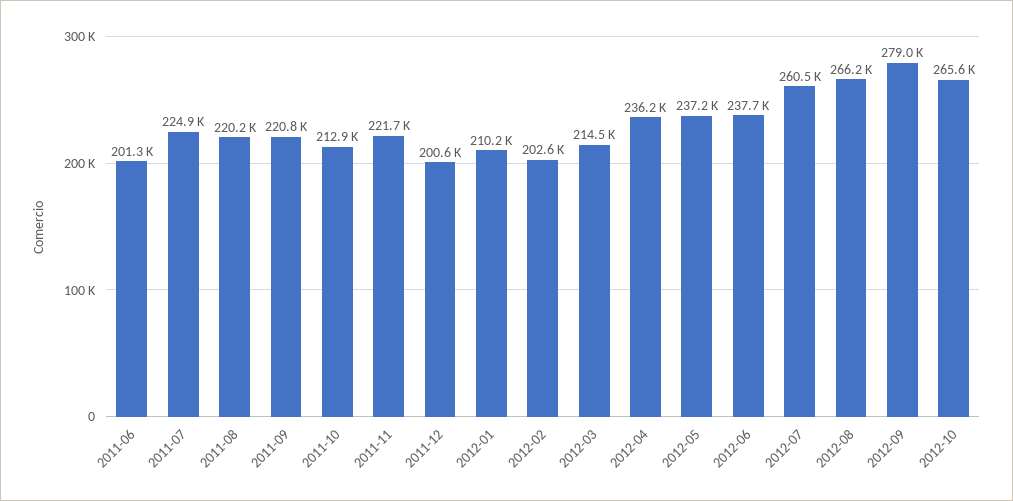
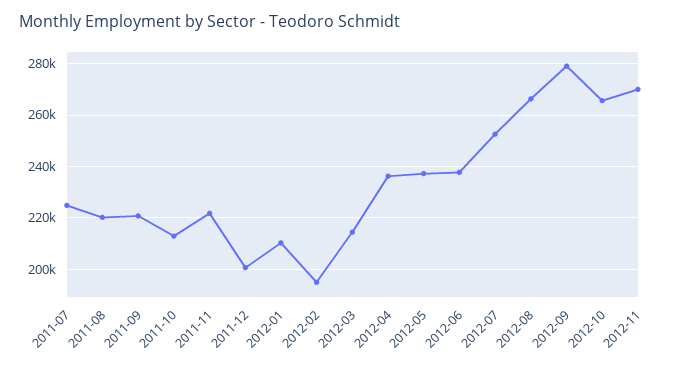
2011-06: 201300 -> none
2012-02: 202600 -> 195000
2012-07: 260500 -> 252500
2012-11: none -> 270000

